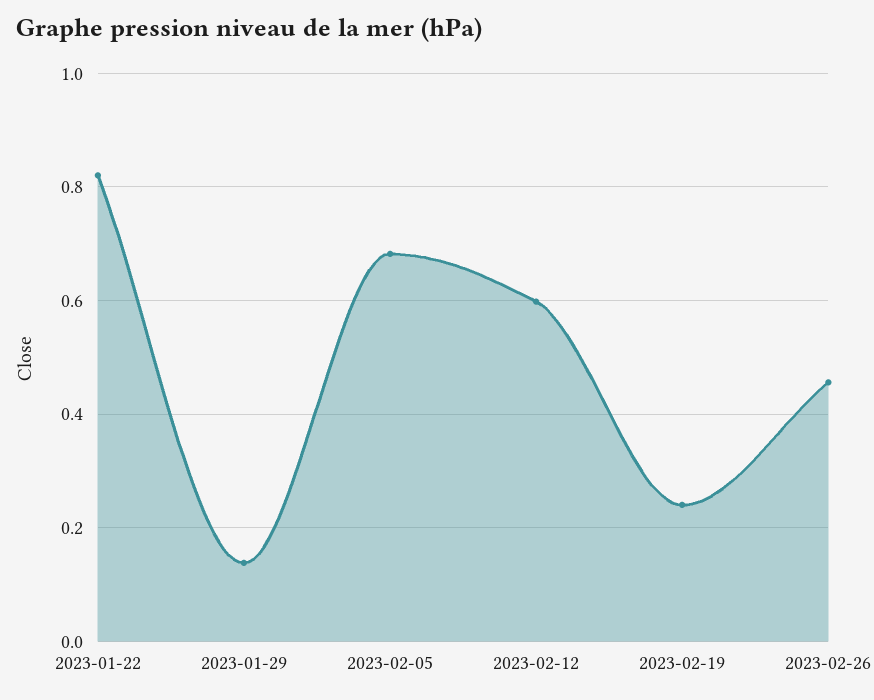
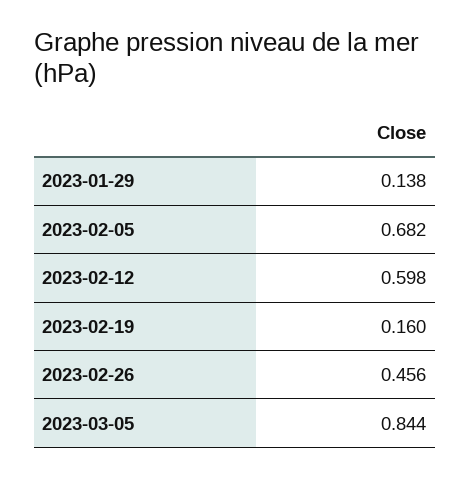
2023-01-22: 0.82 -> none
2023-02-19: 0.24 -> 0.16
2023-03-05: none -> 0.844

